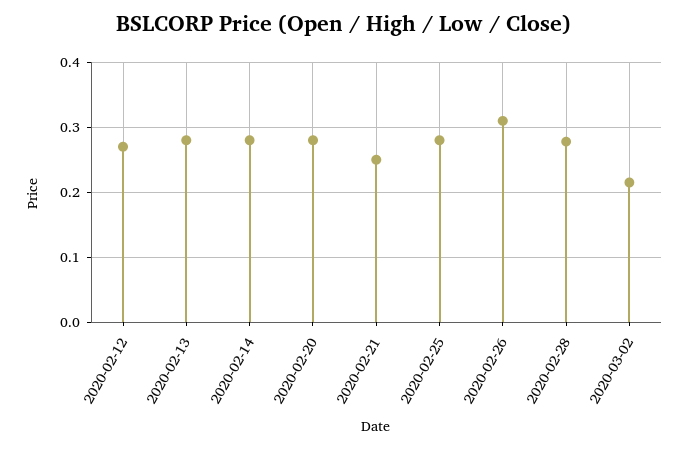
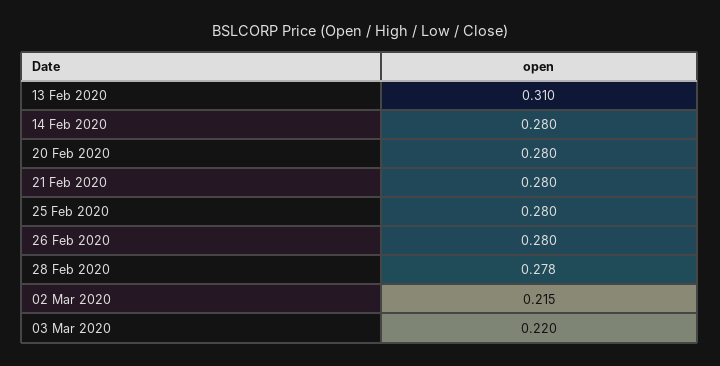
2020-02-12: 0.27 -> none
2020-02-13: 0.28 -> 0.31
2020-02-21: 0.25 -> 0.28
2020-02-26: 0.31 -> 0.28
03 Mar 2020: none -> 0.22

